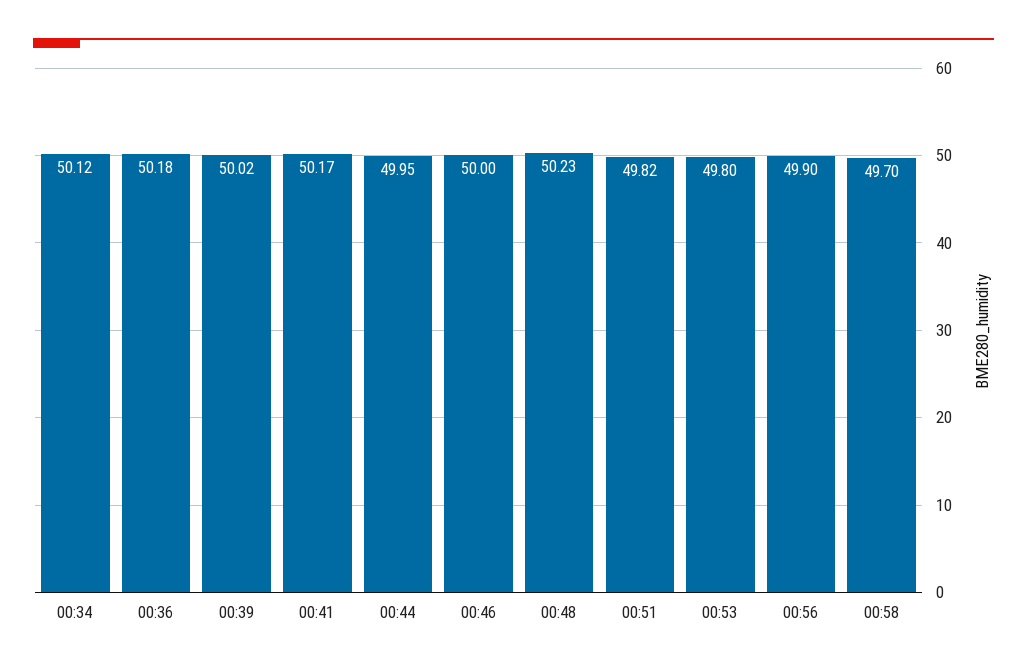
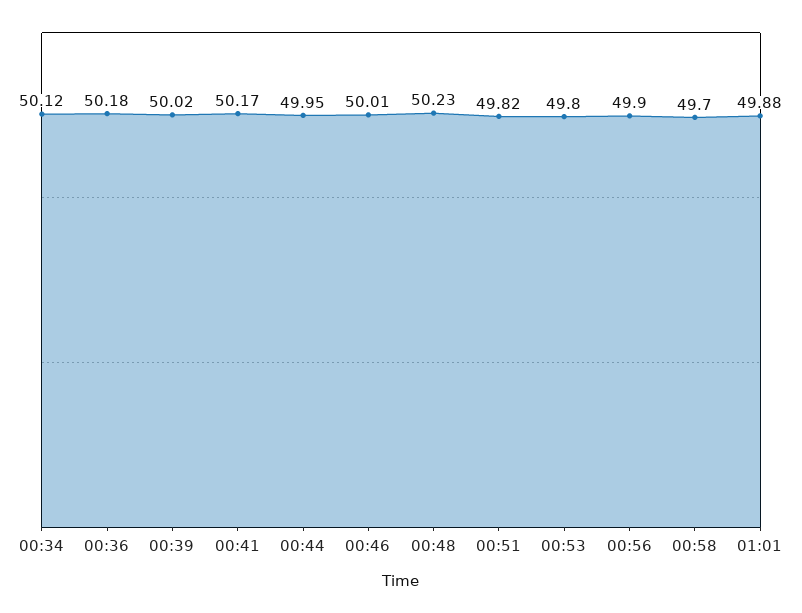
00:46: 50 -> 50.01
01:01: none -> 49.88

